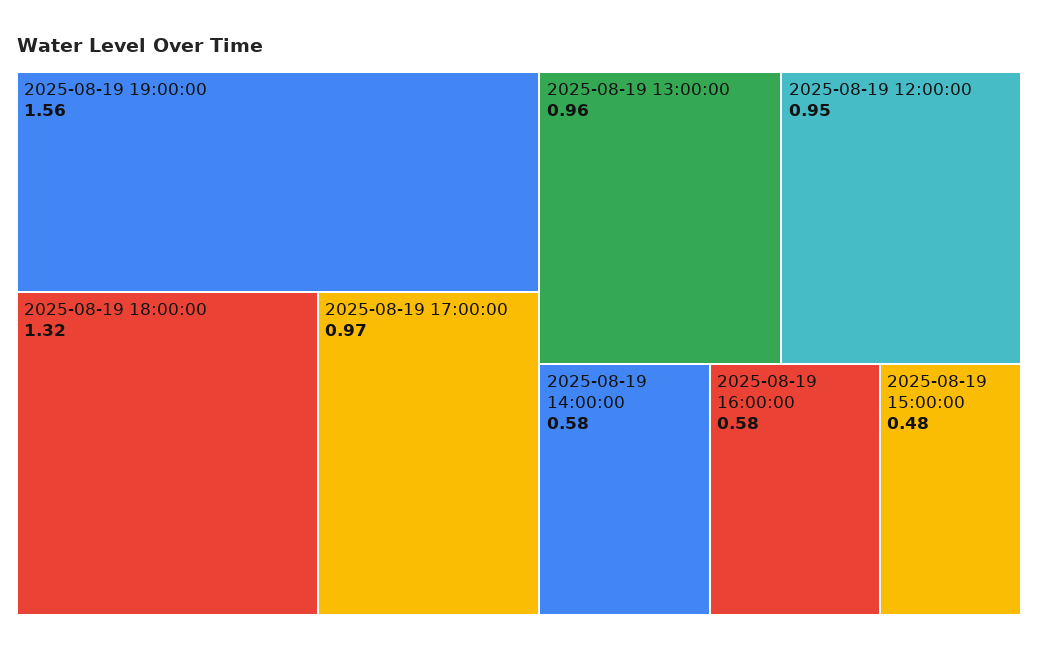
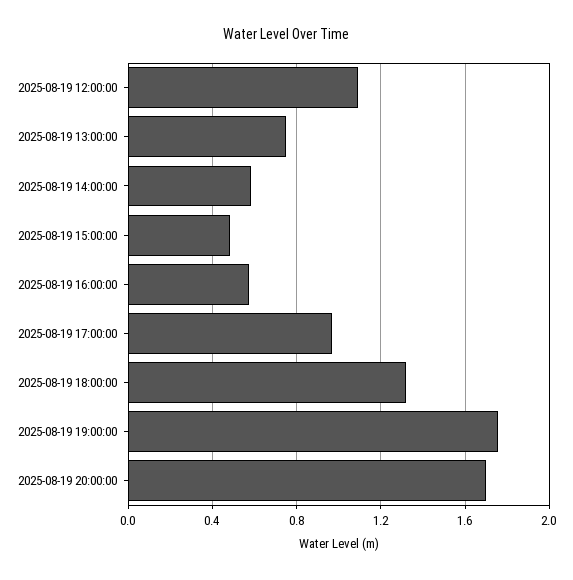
2025-08-19 19:00:00: 1.56 -> 1.75
2025-08-19 13:00:00: 0.96 -> 0.75
2025-08-19 12:00:00: 0.95 -> 1.1
2025-08-19 20:00:00: none -> 1.7

